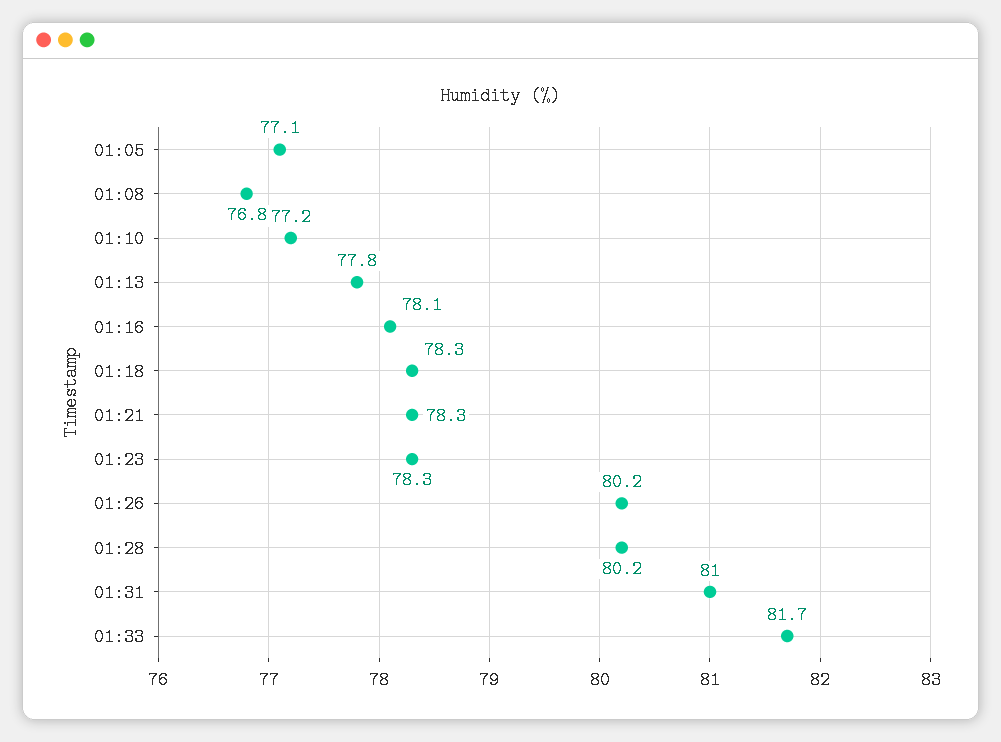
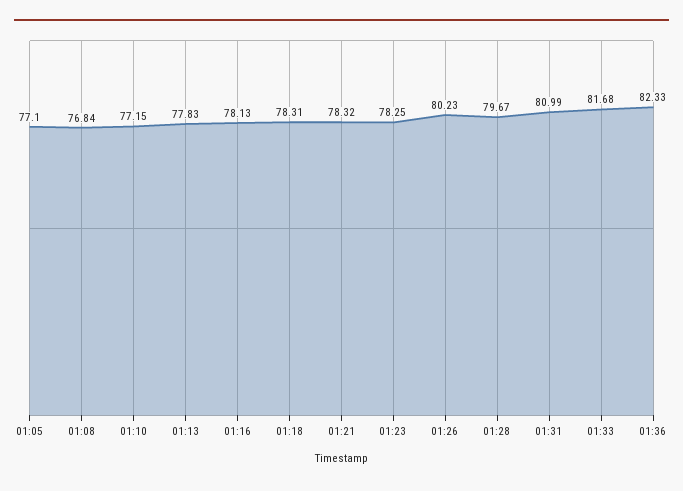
01:28: 80.2 -> 79.67
01:36: none -> 82.33

